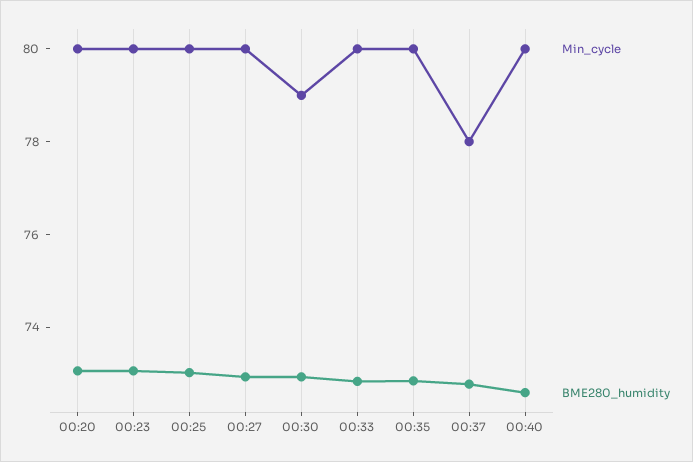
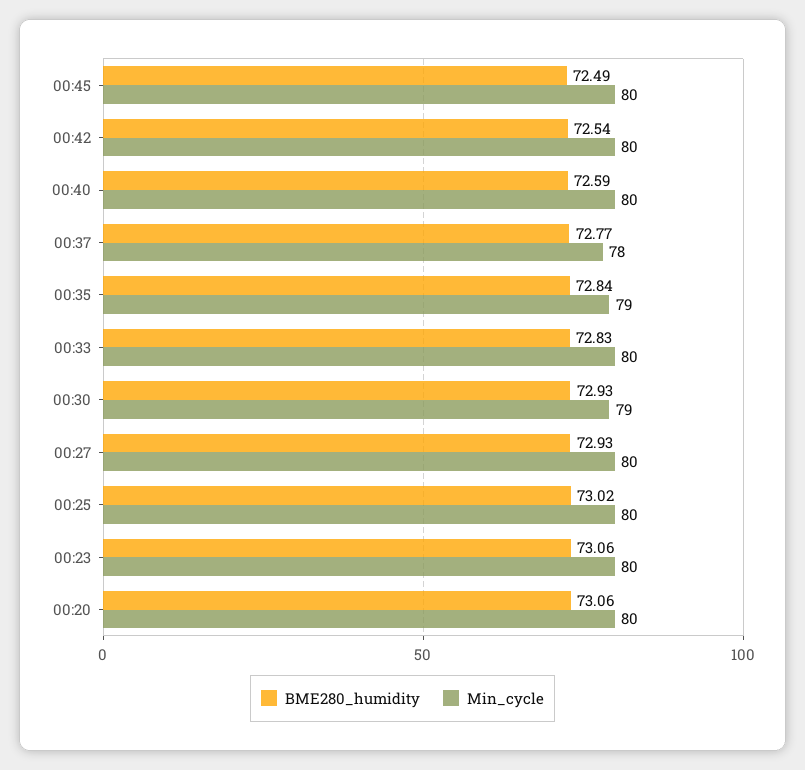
Min_cycle, 00:35: 80 -> 79
BME280_humidity, 00:45: none -> 72.49
Min_cycle, 00:45: none -> 80
BME280_humidity, 00:42: none -> 72.54
Min_cycle, 00:42: none -> 80

